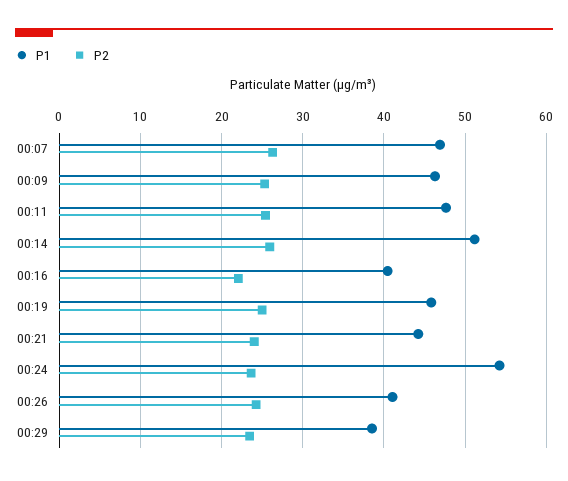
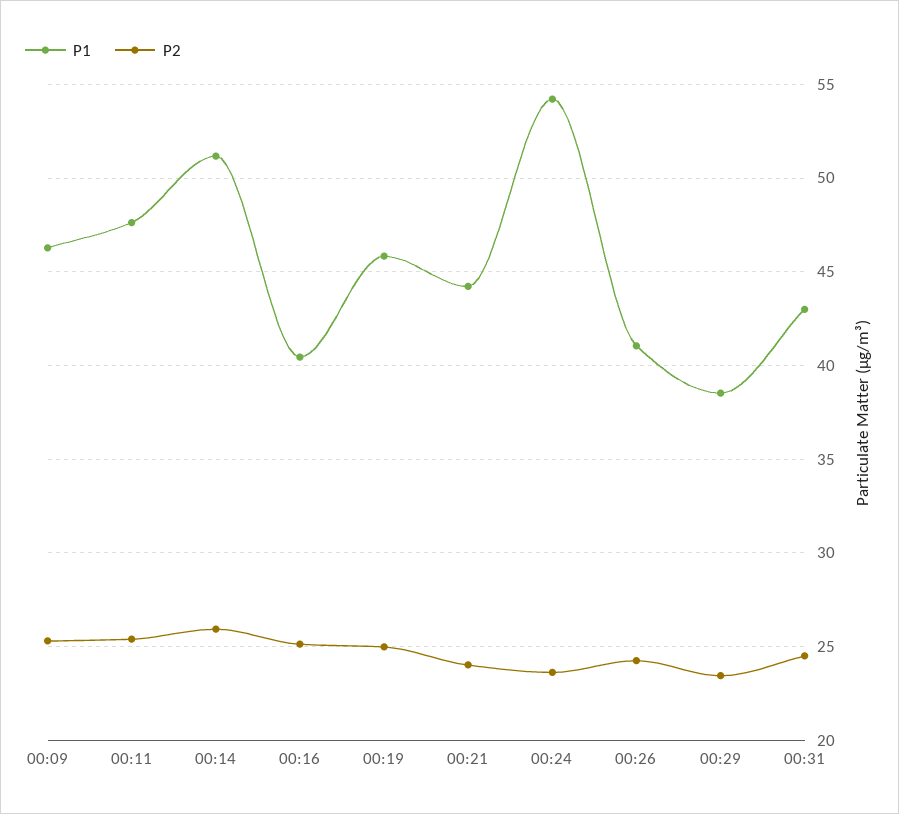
P1, 00:07: 47 -> none
P2, 00:07: 26 -> none
P2, 00:16: 22 -> 25
P1, 00:31: none -> 43
P2, 00:31: none -> 24.5

